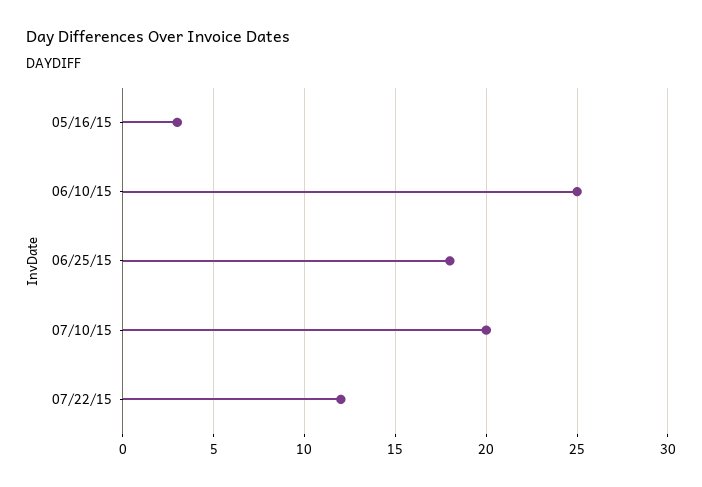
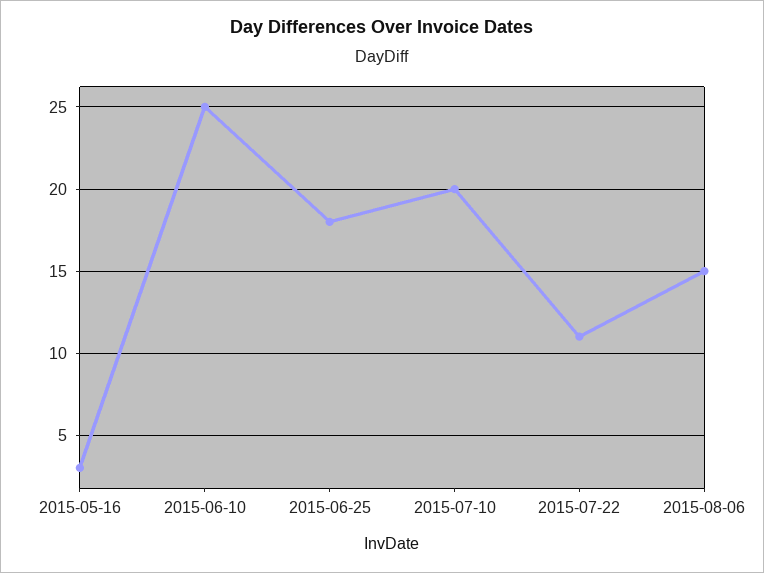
07/22/15: 12 -> 11
2015-08-06: none -> 15

